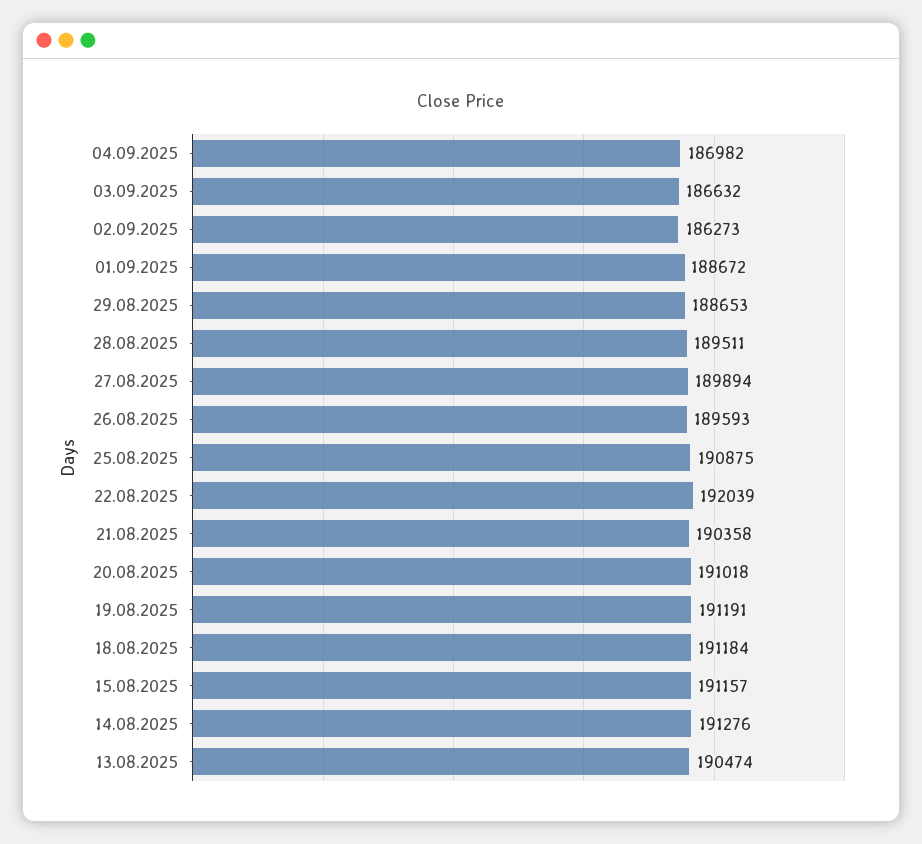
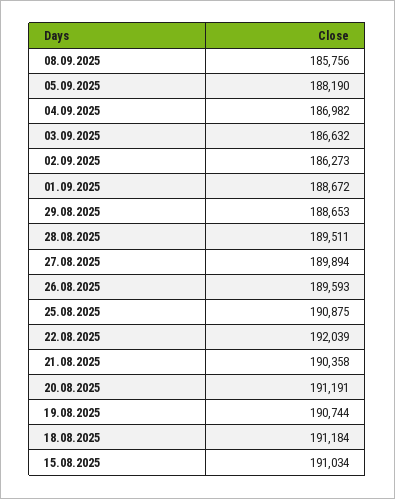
20.08.2025: 191018 -> 191191
19.08.2025: 191191 -> 190744
15.08.2025: 191157 -> 191034
14.08.2025: 191276 -> none
13.08.2025: 190474 -> none
08.09.2025: none -> 185756
05.09.2025: none -> 188190

